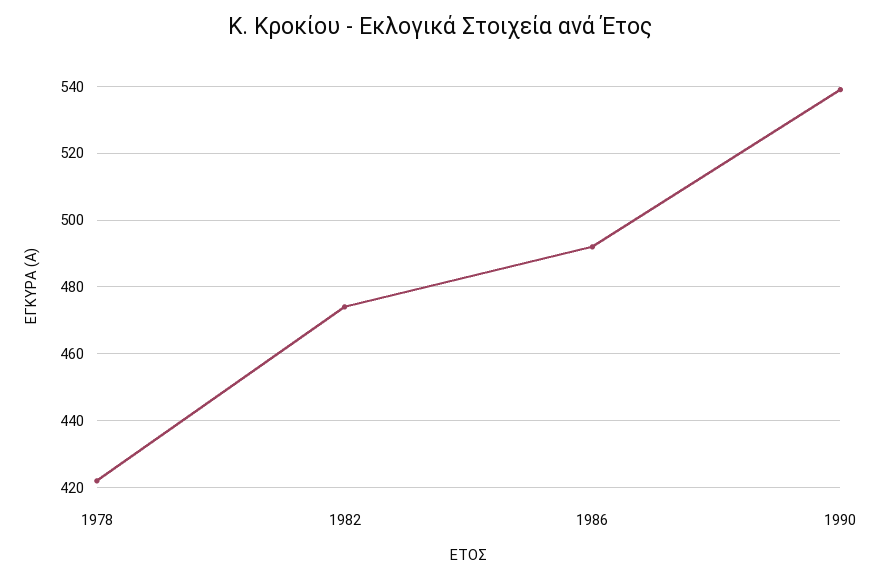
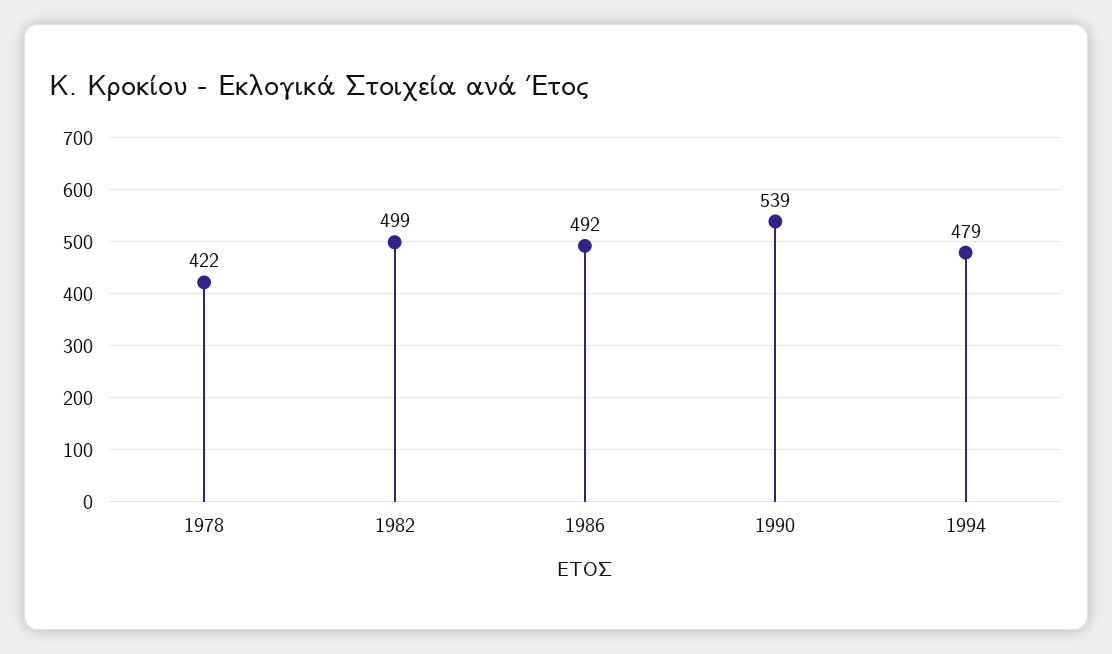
1982: 475 -> 499
1994: none -> 479

